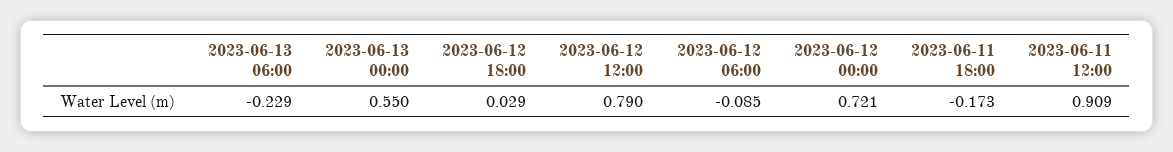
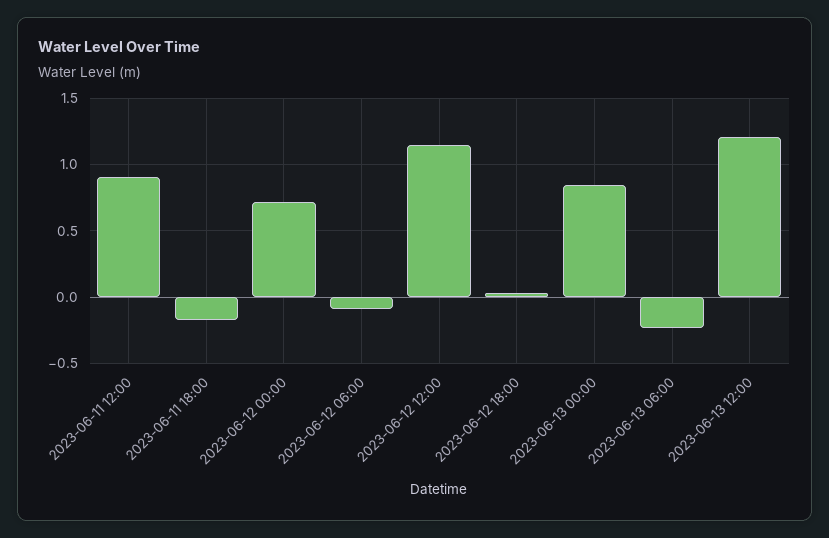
2023-06-13 00:00: 0.55 -> 0.85
2023-06-12 12:00: 0.79 -> 1.15
2023-06-13 12:00: none -> 1.2

